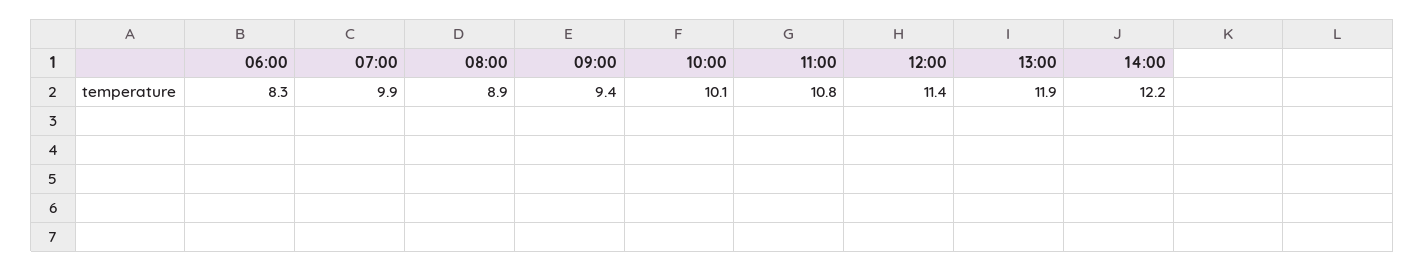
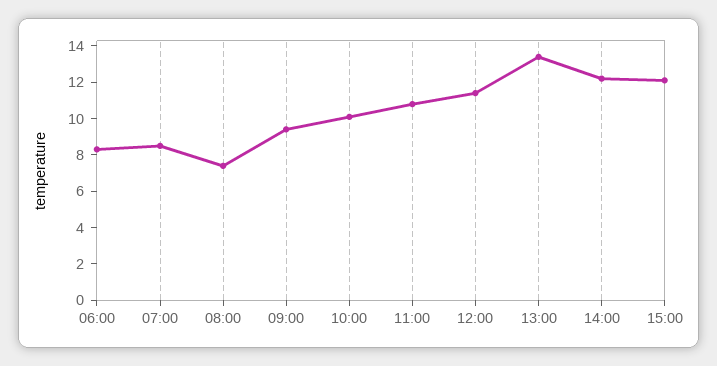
07:00: 9.9 -> 8.5
08:00: 8.9 -> 7.5
13:00: 11.9 -> 13.5
15:00: none -> 12

